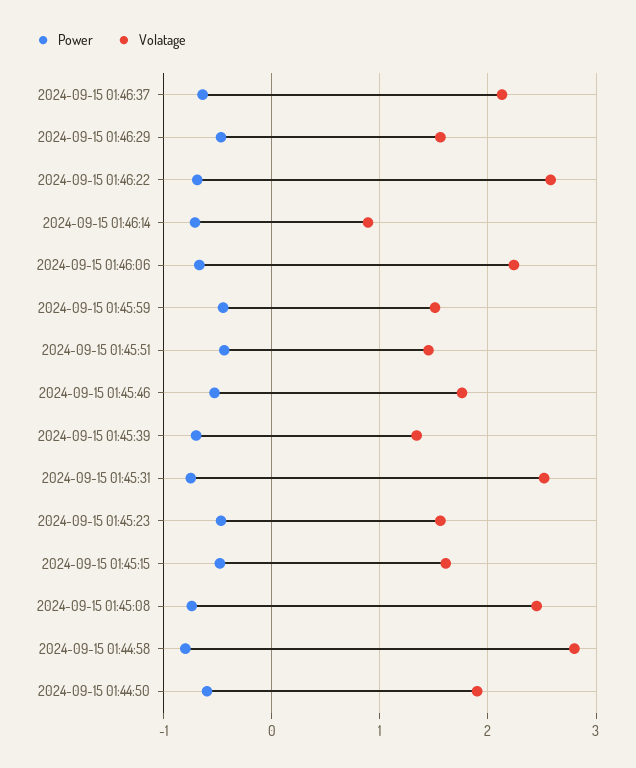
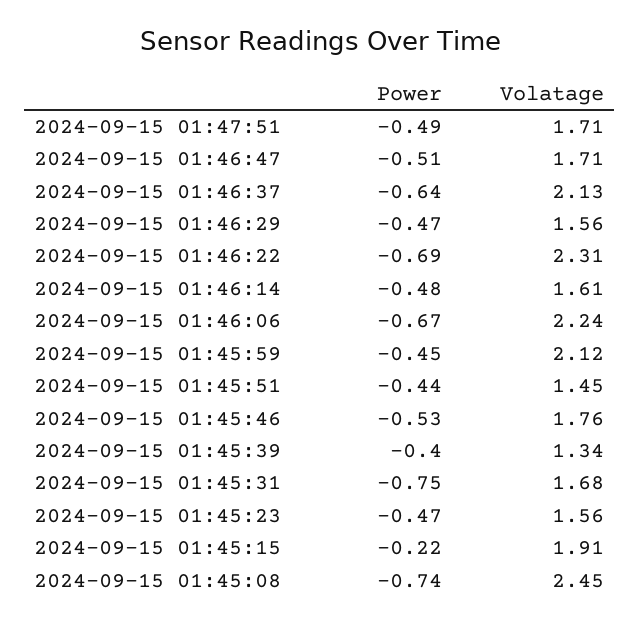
Volatage, 2024-09-15 01:46:22: 2.6 -> 2.31
Power, 2024-09-15 01:46:14: -0.7 -> -0.48
Volatage, 2024-09-15 01:46:14: 0.9 -> 1.61
Volatage, 2024-09-15 01:45:59: 1.5 -> 2.12
Power, 2024-09-15 01:45:39: -0.7 -> -0.4
Volatage, 2024-09-15 01:45:31: 2.5 -> 1.68
Power, 2024-09-15 01:45:15: -0.5 -> -0.22
Volatage, 2024-09-15 01:45:15: 1.6 -> 1.91
Power, 2024-09-15 01:44:58: -0.8 -> none
Volatage, 2024-09-15 01:44:58: 2.8 -> none
Power, 2024-09-15 01:44:50: -0.6 -> none
Volatage, 2024-09-15 01:44:50: 1.9 -> none
Power, 2024-09-15 01:47:51: none -> -0.49
Volatage, 2024-09-15 01:47:51: none -> 1.71
Power, 2024-09-15 01:46:47: none -> -0.51
Volatage, 2024-09-15 01:46:47: none -> 1.71

